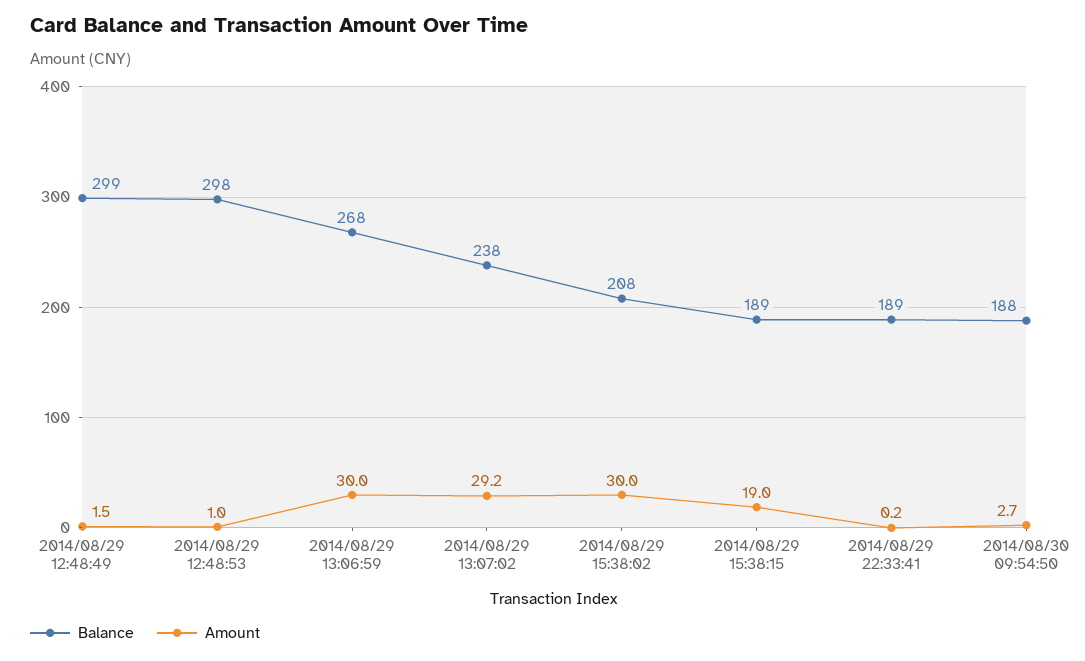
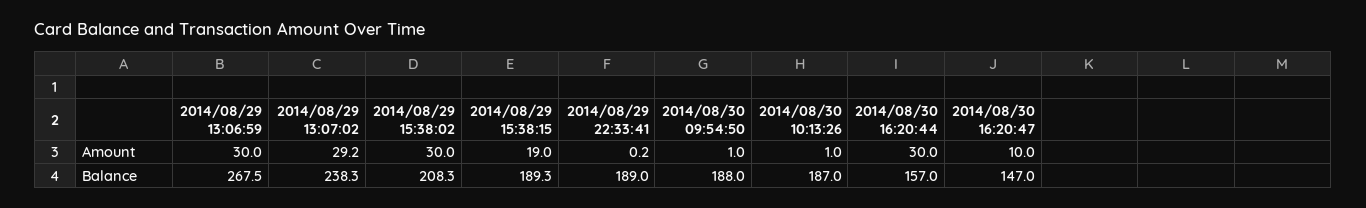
Balance, 2014/08/29 12:48:49: 299 -> none
Amount, 2014/08/29 12:48:49: 1.5 -> none
Balance, 2014/08/29 12:48:53: 298 -> none
Amount, 2014/08/29 12:48:53: 1 -> none
Amount, 2014/08/30 09:54:50: 2.7 -> 1
Amount, 2014/08/30 10:13:26: none -> 1
Amount, 2014/08/30 16:20:44: none -> 30
Amount, 2014/08/30 16:20:47: none -> 10
Balance, 2014/08/30 10:13:26: none -> 187
Balance, 2014/08/30 16:20:44: none -> 157
Balance, 2014/08/30 16:20:47: none -> 147

